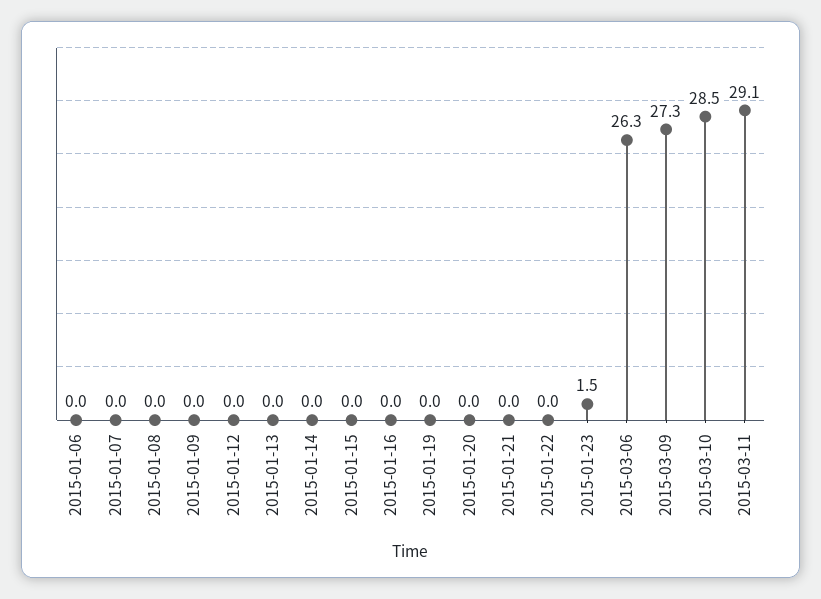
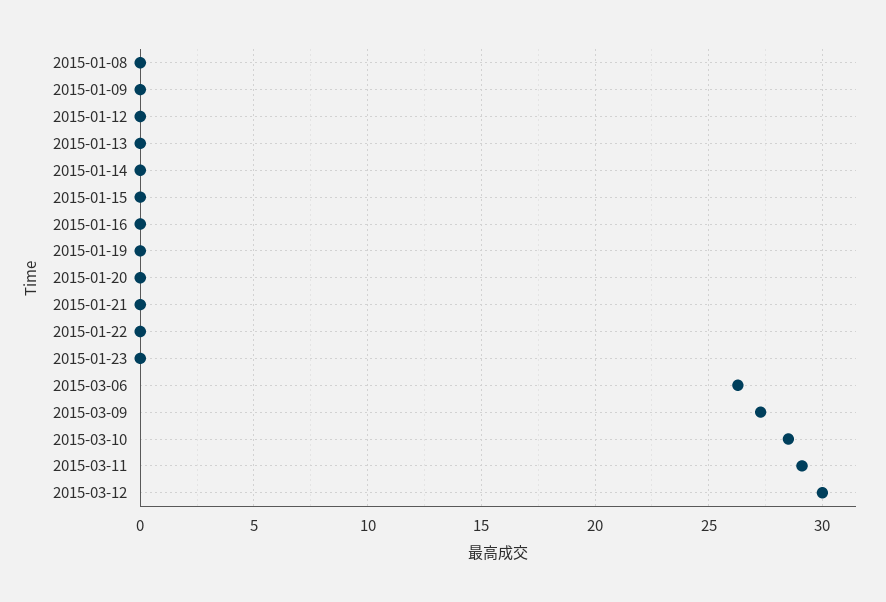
2015-01-06: 0 -> none
2015-01-07: 0 -> none
2015-01-23: 1.5 -> 0
2015-03-12: none -> 30

